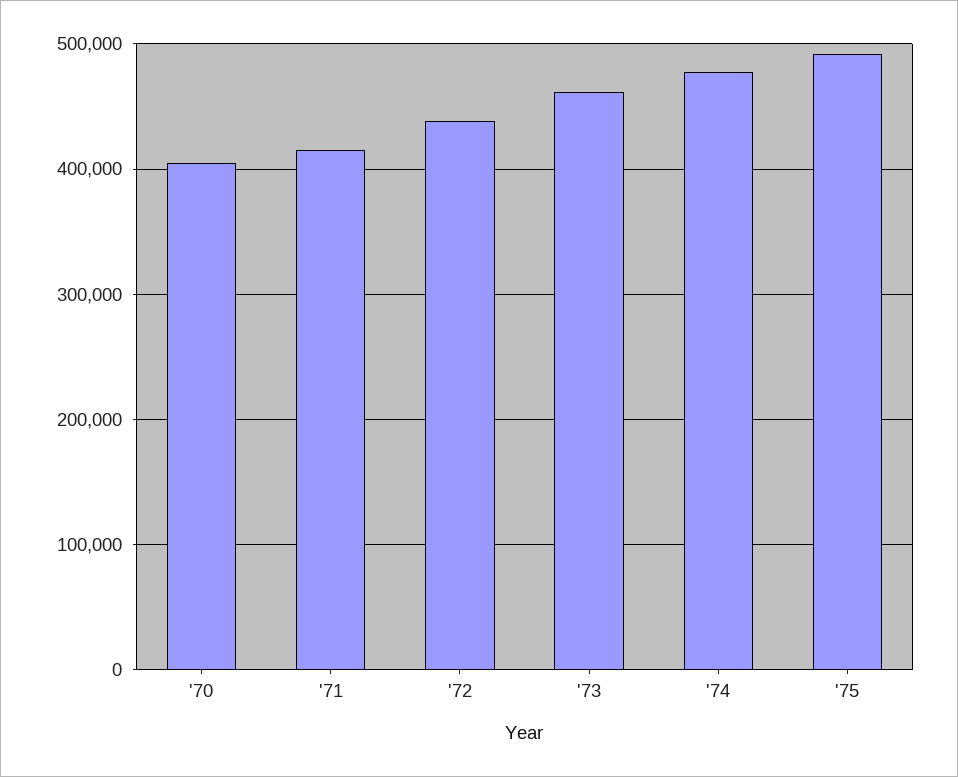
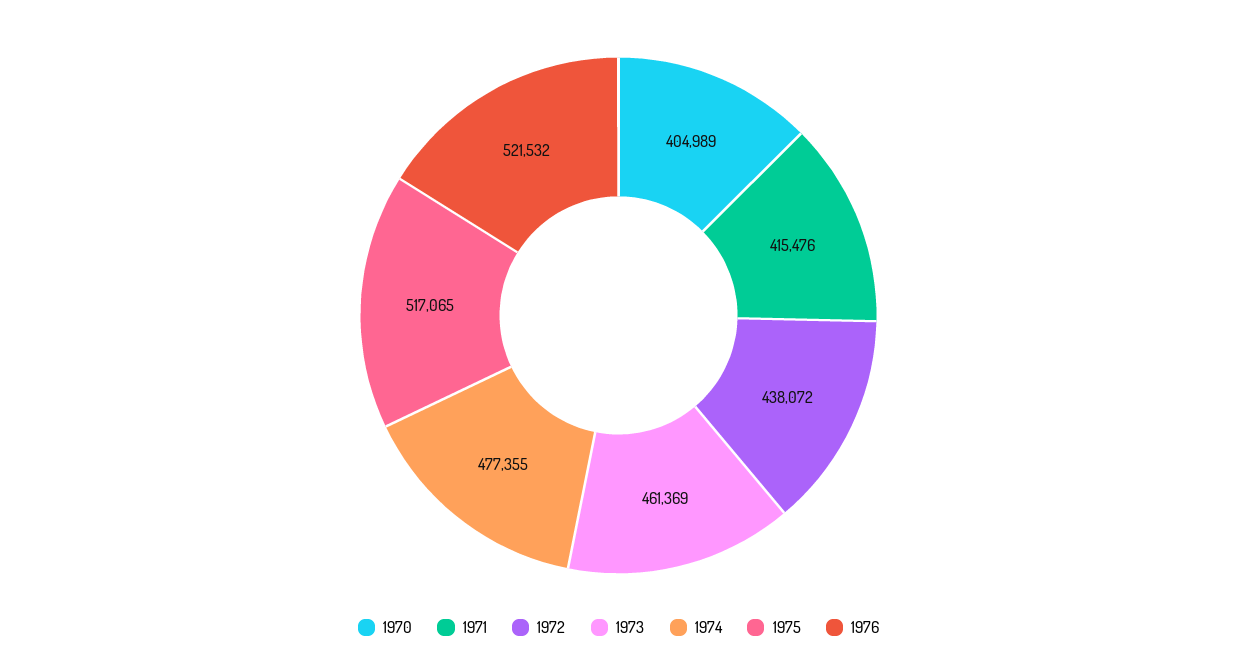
'75: 490000 -> 517065
1976: none -> 521532

